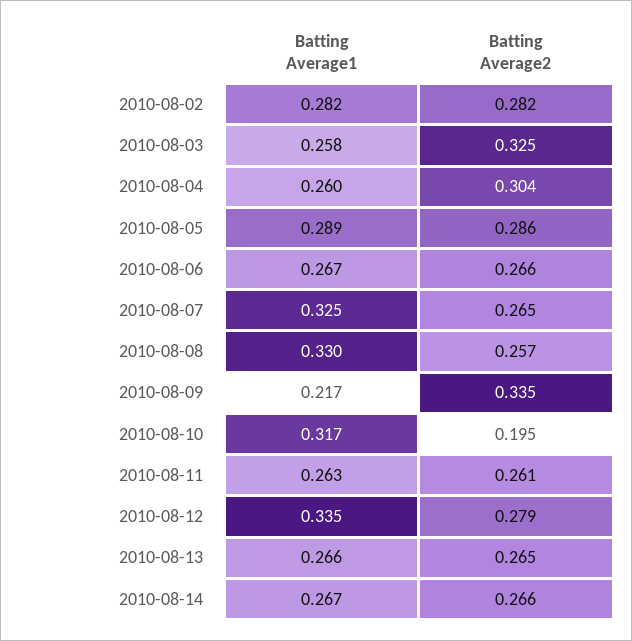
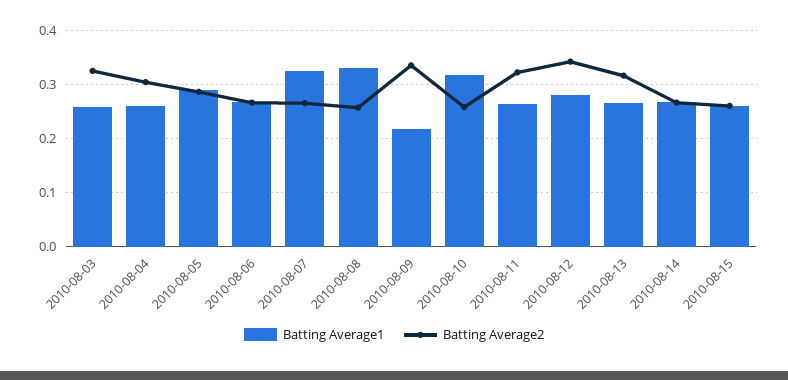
Batting Average1, 2010-08-02: 0.282 -> none
Batting Average2, 2010-08-02: 0.282 -> none
Batting Average2, 2010-08-10: 0.195 -> 0.26
Batting Average2, 2010-08-11: 0.261 -> 0.32
Batting Average1, 2010-08-12: 0.335 -> 0.28
Batting Average2, 2010-08-12: 0.279 -> 0.34
Batting Average2, 2010-08-13: 0.265 -> 0.32
Batting Average1, 2010-08-15: none -> 0.26
Batting Average2, 2010-08-15: none -> 0.26

